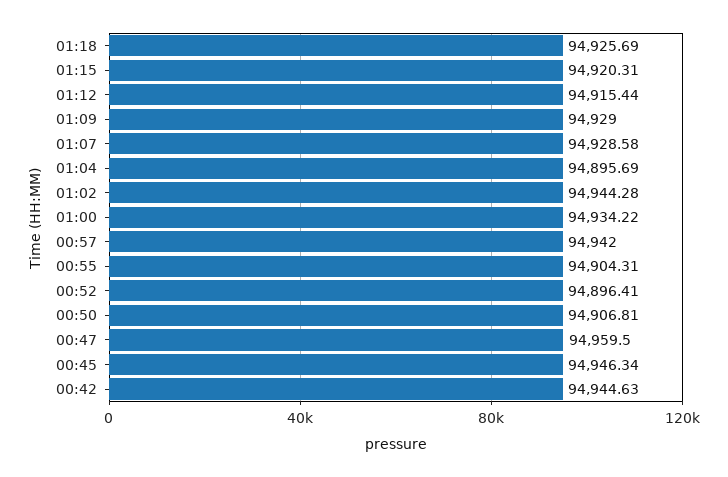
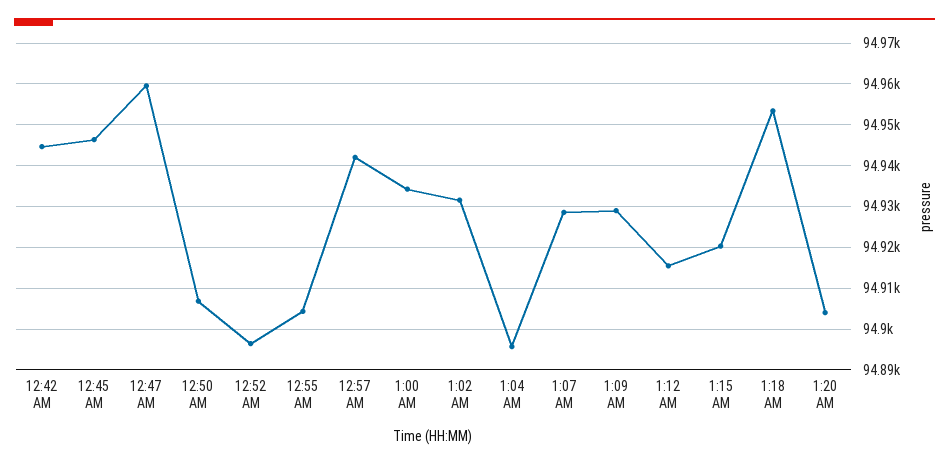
01:18: 94925.69 -> 94954
01:02: 94944.28 -> 94932
1:20 AM: none -> 94904

